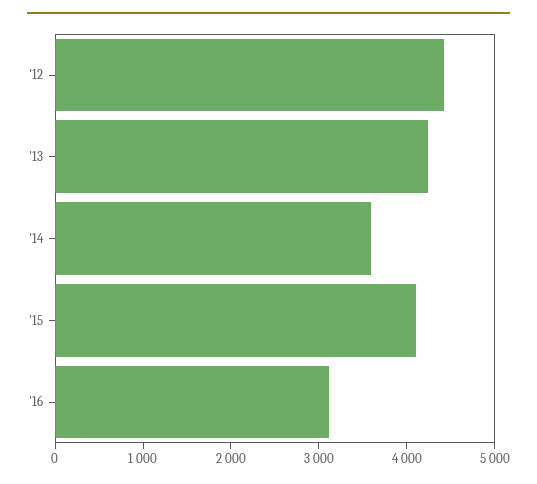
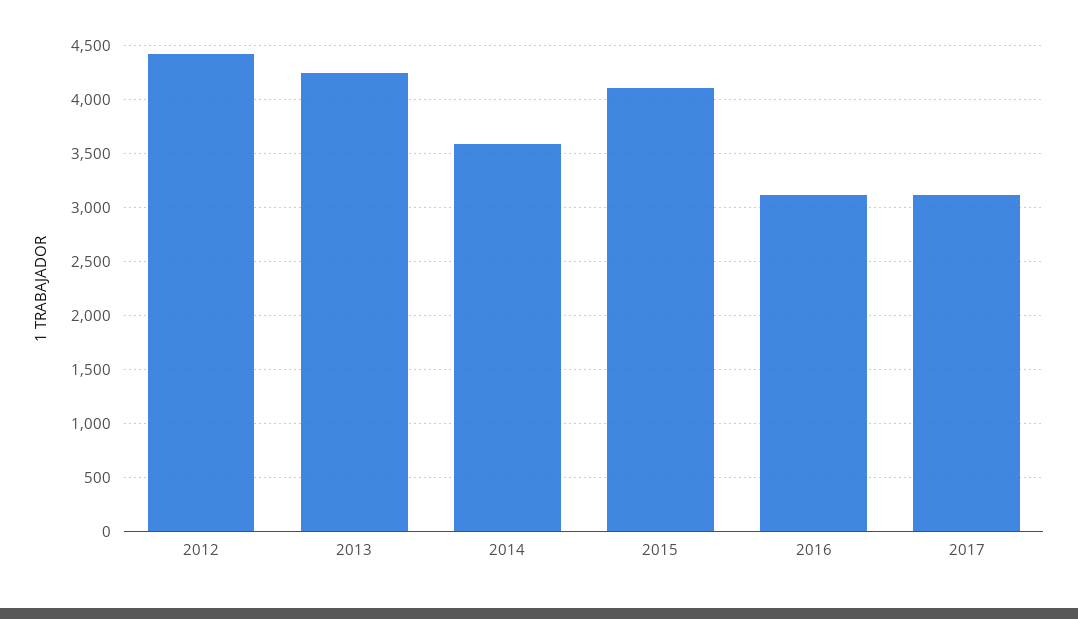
2017: none -> 3100

